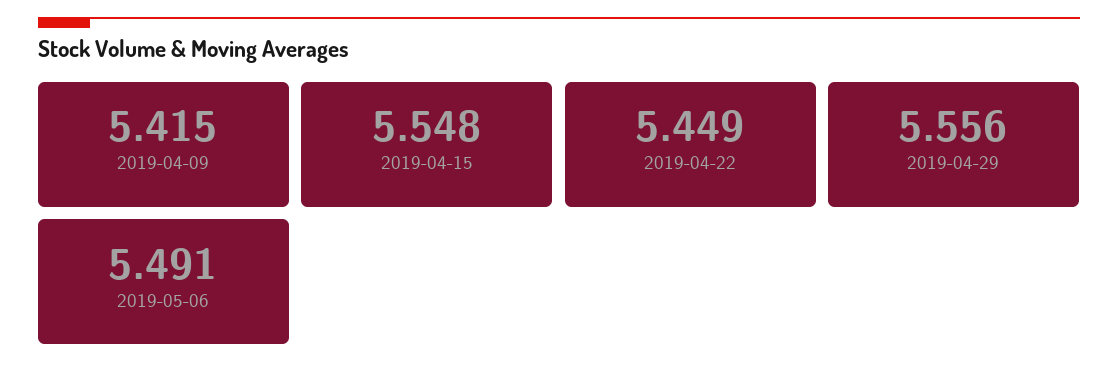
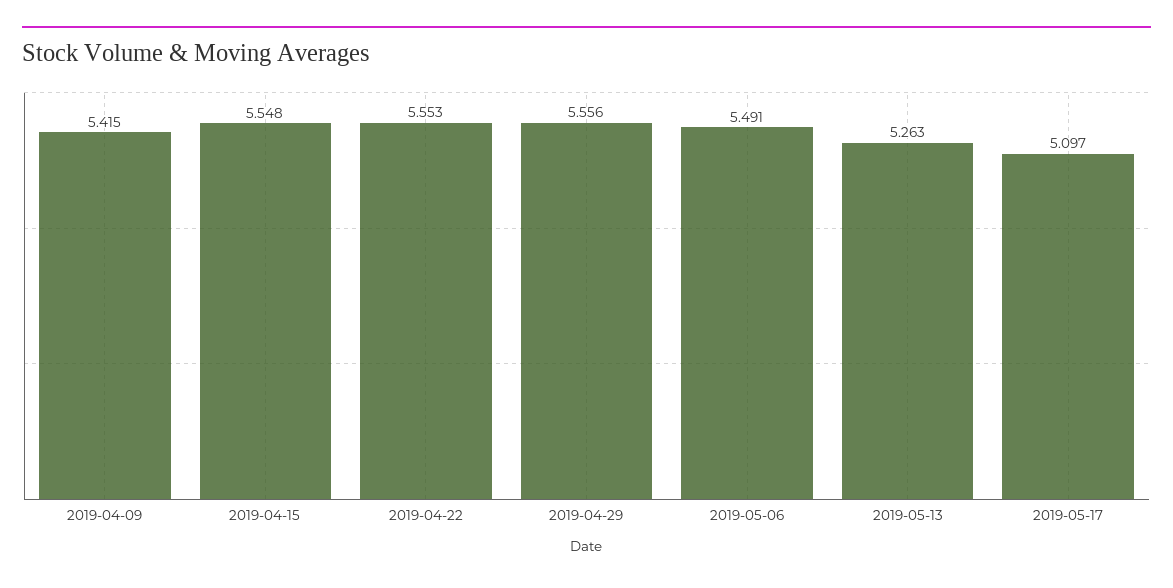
2019-04-22: 5.449 -> 5.553
2019-05-13: none -> 5.263
2019-05-17: none -> 5.097

